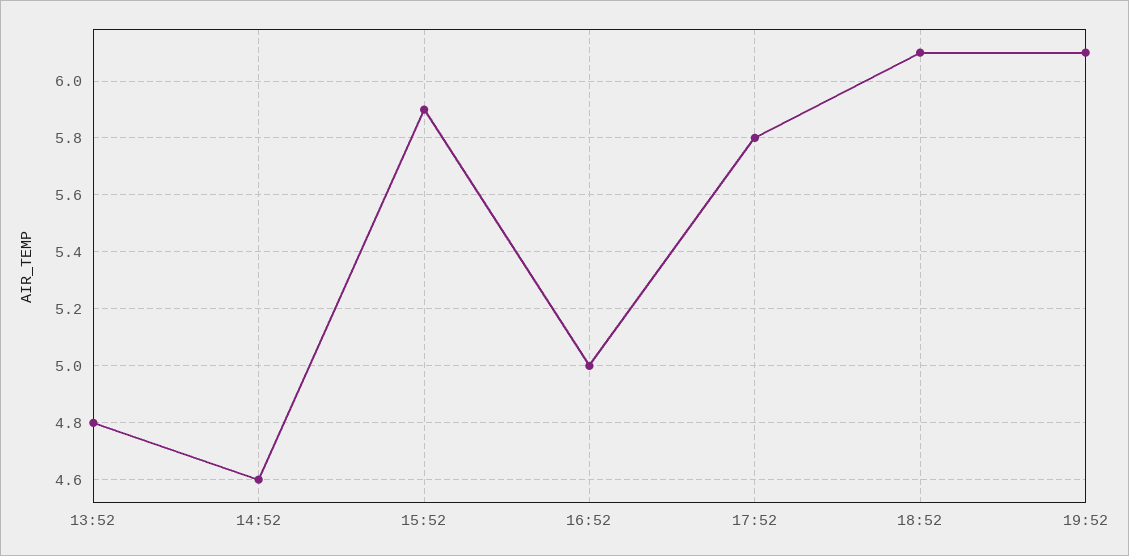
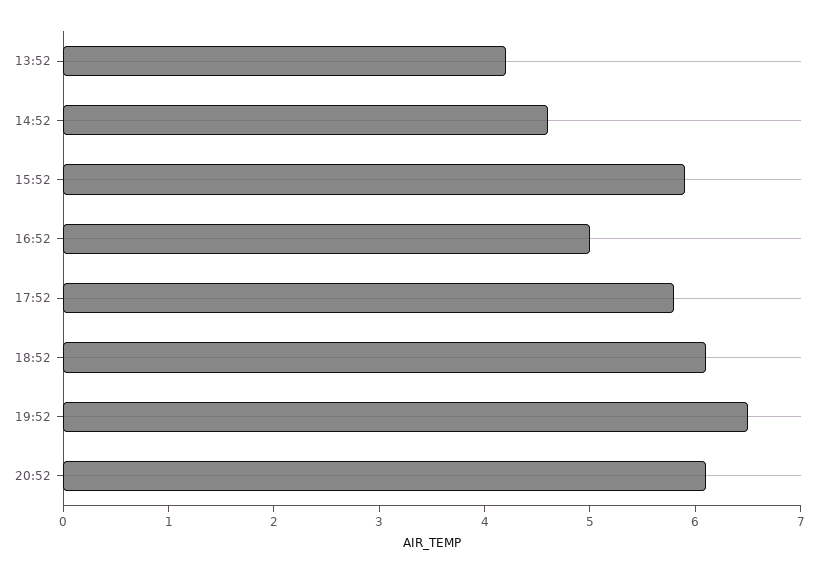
13:52: 4.8 -> 4.2
19:52: 6.1 -> 6.5
20:52: none -> 6.1

